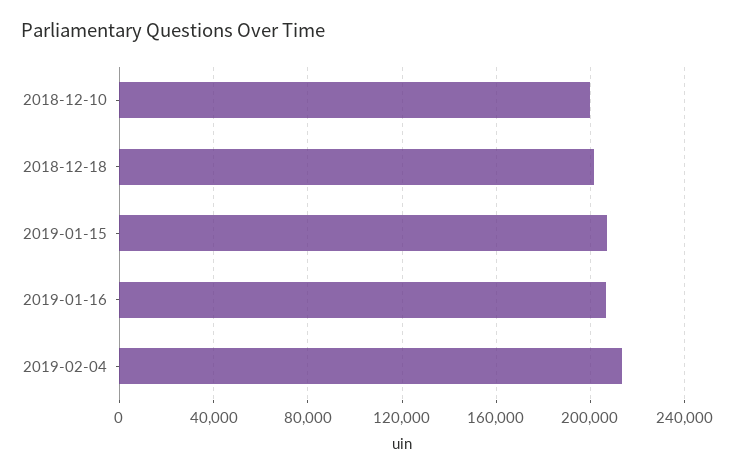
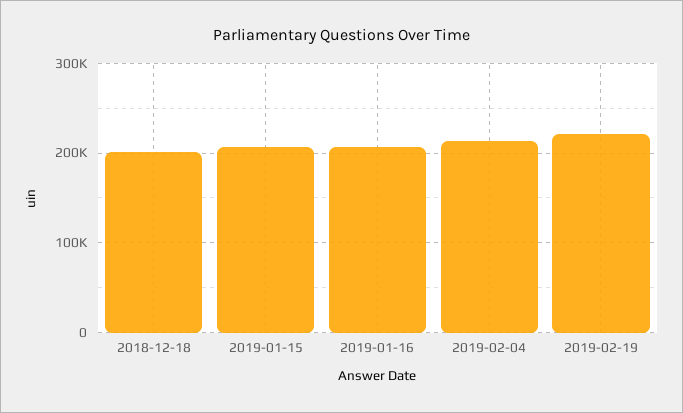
2018-12-10: 200000 -> none
2019-02-19: none -> 220000

